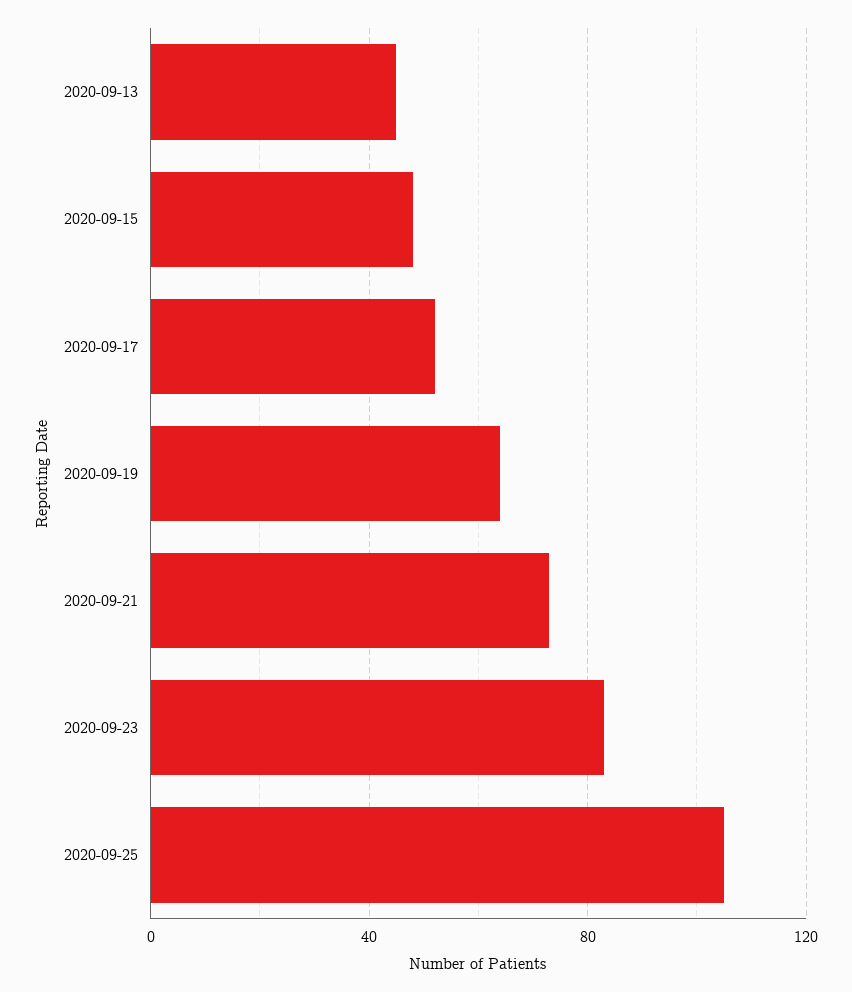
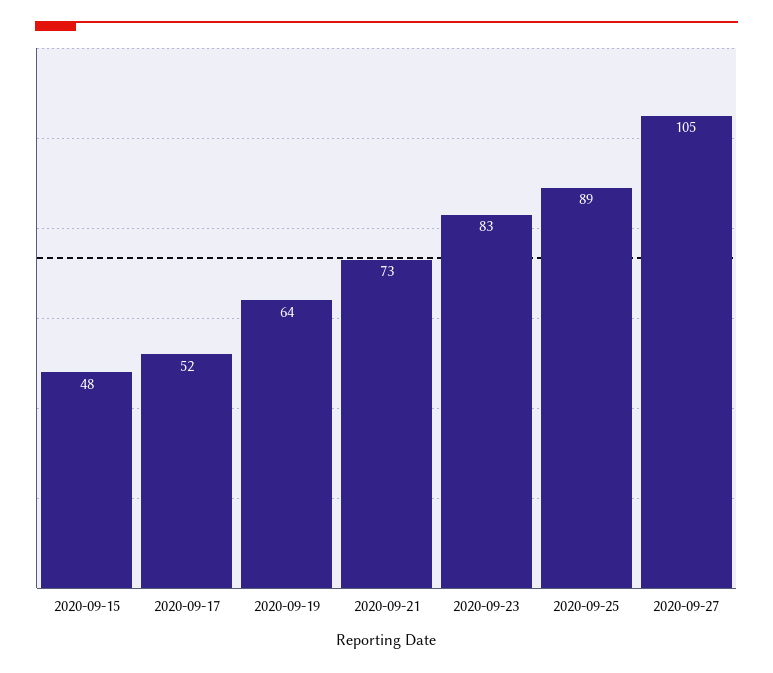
2020-09-13: 45 -> none
2020-09-25: 105 -> 89
2020-09-27: none -> 105

